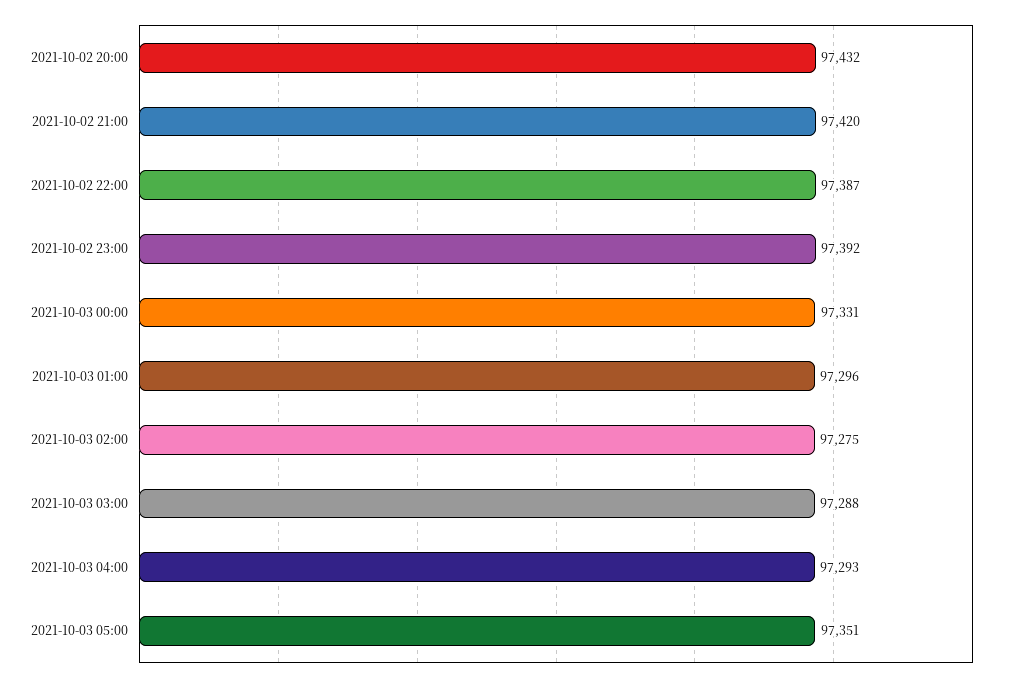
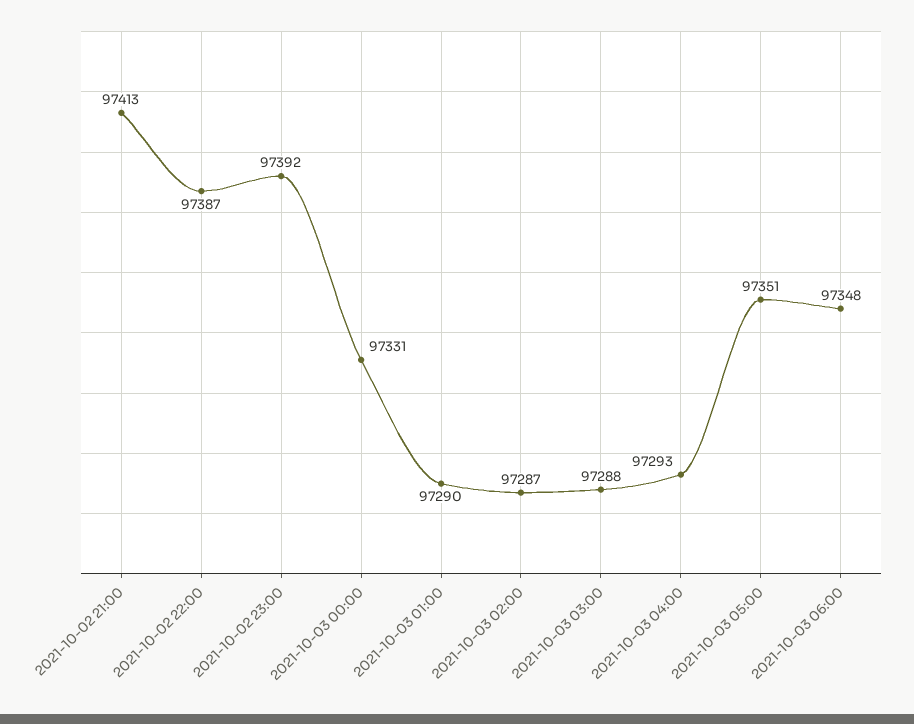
2021-10-02 20:00: 97432 -> none
2021-10-02 21:00: 97420 -> 97413
2021-10-03 01:00: 97296 -> 97290
2021-10-03 02:00: 97275 -> 97287
2021-10-03 06:00: none -> 97348

